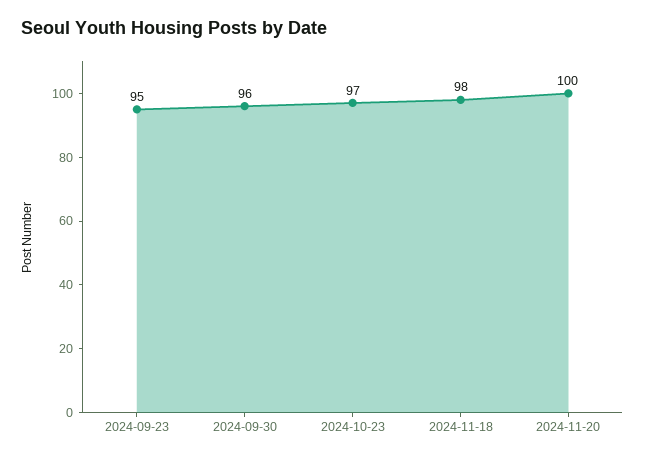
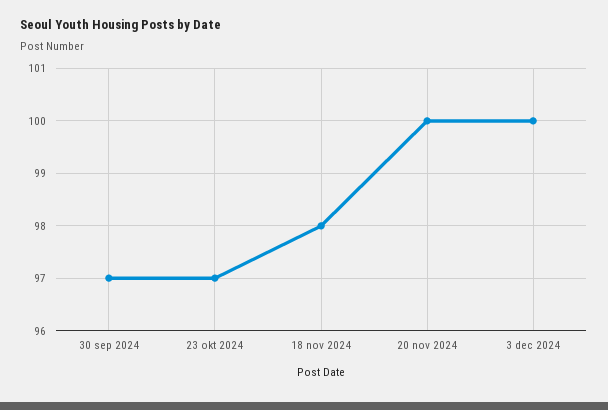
2024-09-23: 95 -> none
2024-09-30: 96 -> 97
3 dec 2024: none -> 100

